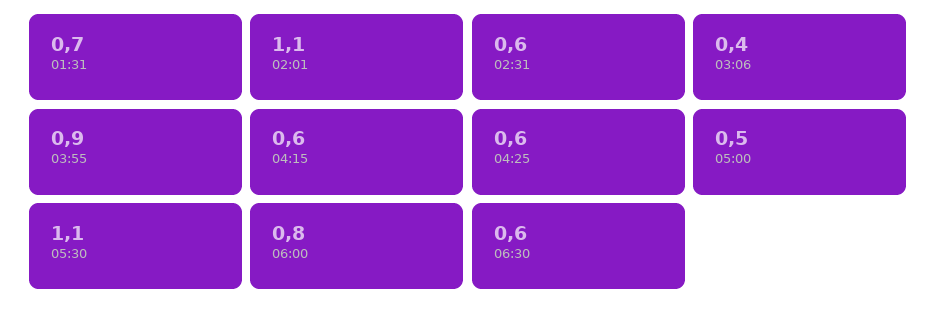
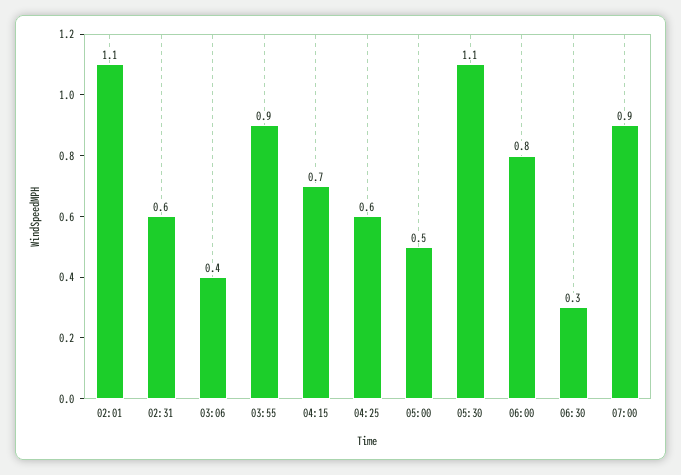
01:31: 0.7 -> none
04:15: 0.6 -> 0.7
06:30: 0.6 -> 0.3
07:00: none -> 0.9

